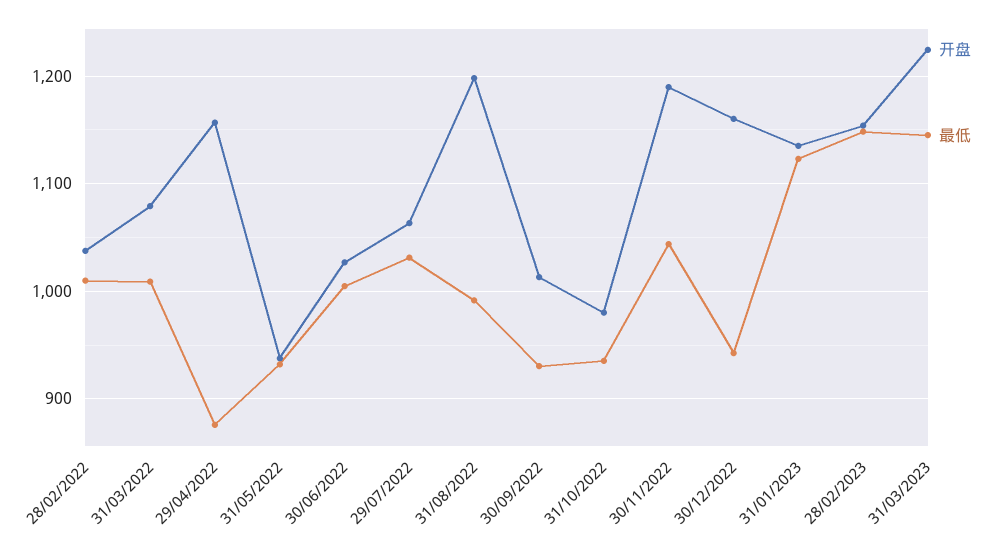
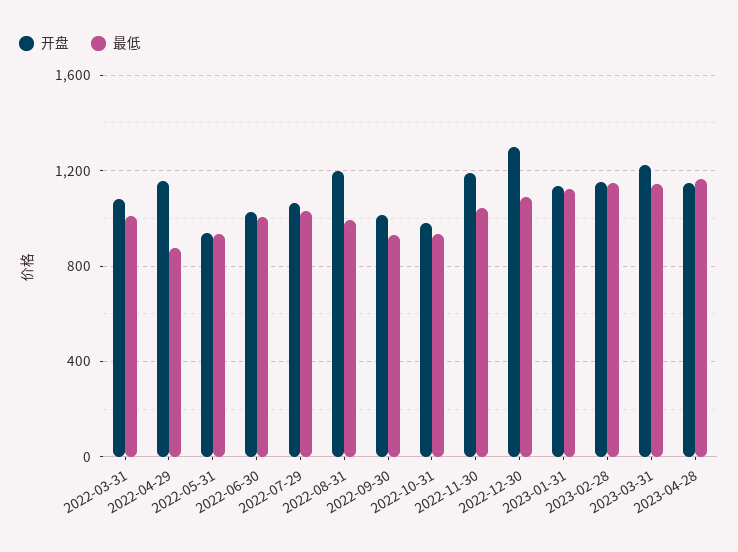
开盘, 28/02/2022: 1040 -> none
最低, 28/02/2022: 1010 -> none
开盘, 30/12/2022: 1160 -> 1300
最低, 30/12/2022: 940 -> 1100
开盘, 2023-04-28: none -> 1150
最低, 2023-04-28: none -> 1150

